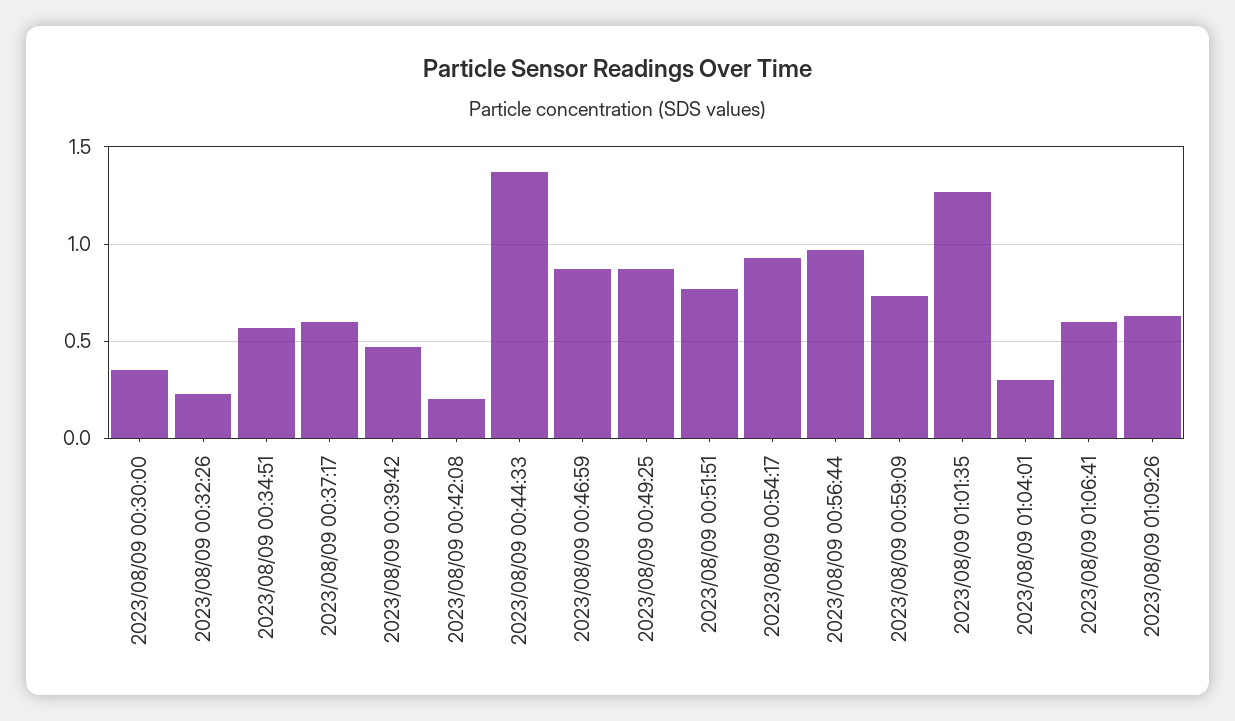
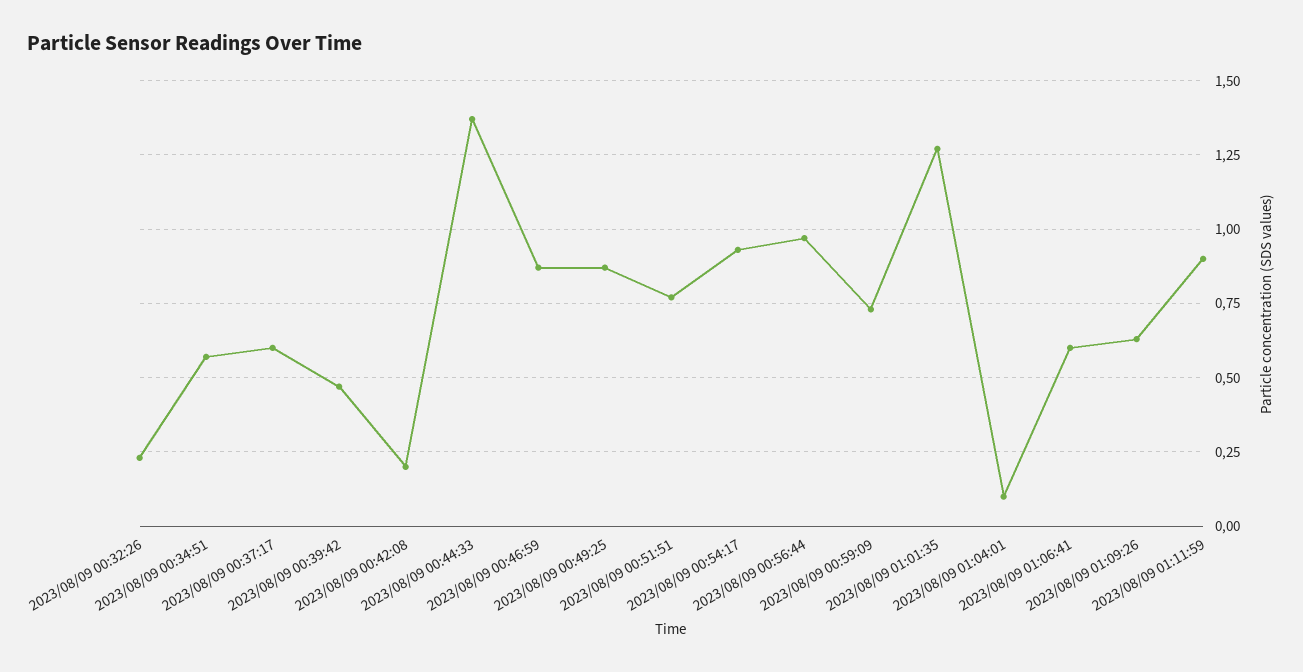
2023/08/09 00:30:00: 0.35 -> none
2023/08/09 01:04:01: 0.3 -> 0.1
2023/08/09 01:11:59: none -> 0.9

